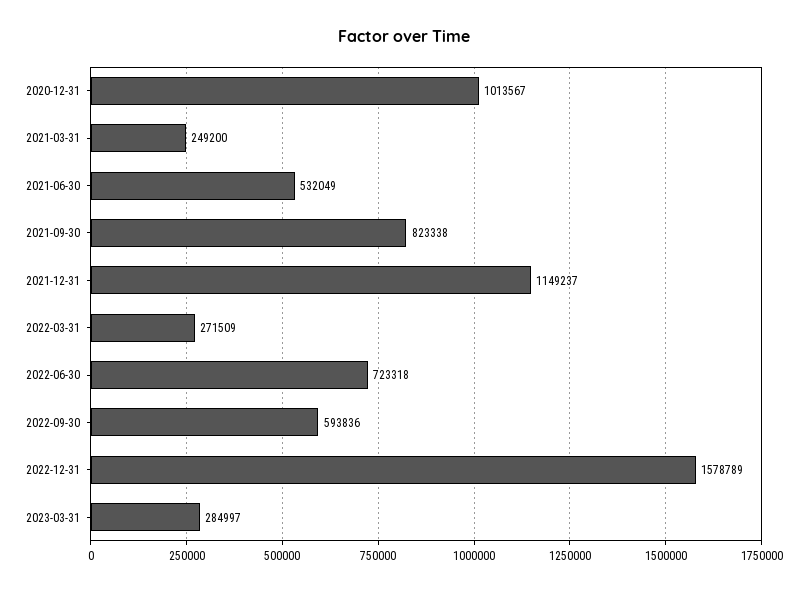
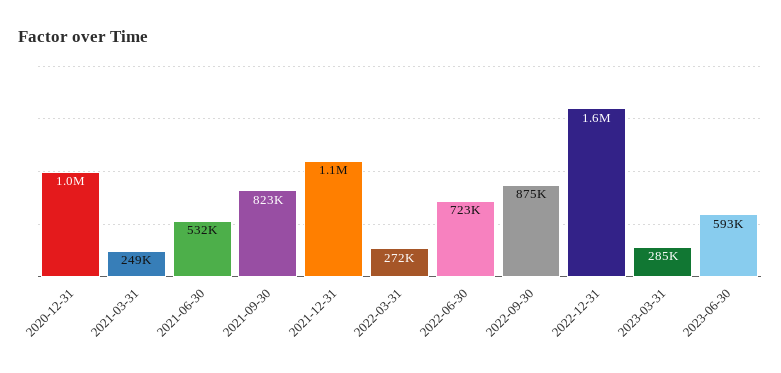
2022-09-30: 593836 -> 875000
2023-06-30: none -> 593000

